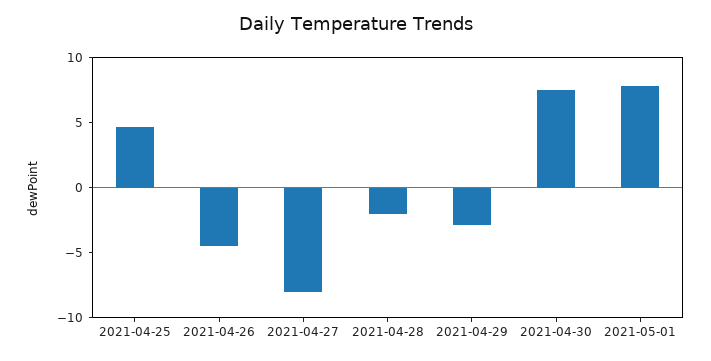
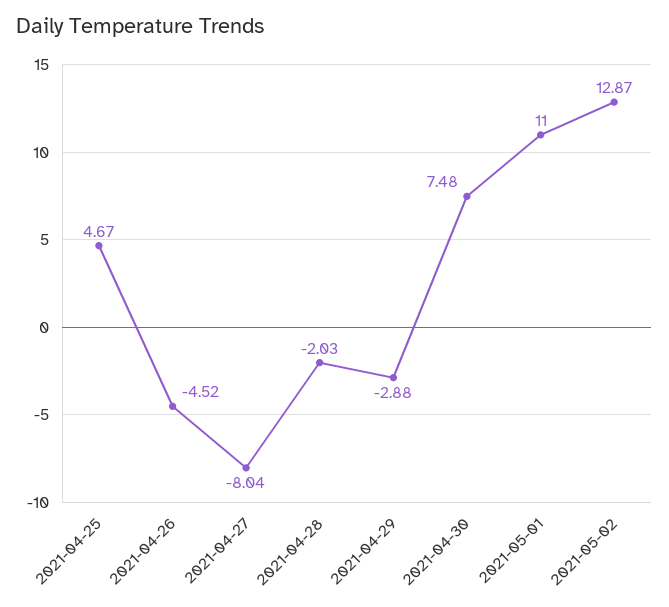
2021-05-01: 8 -> 11
2021-05-02: none -> 12.87

